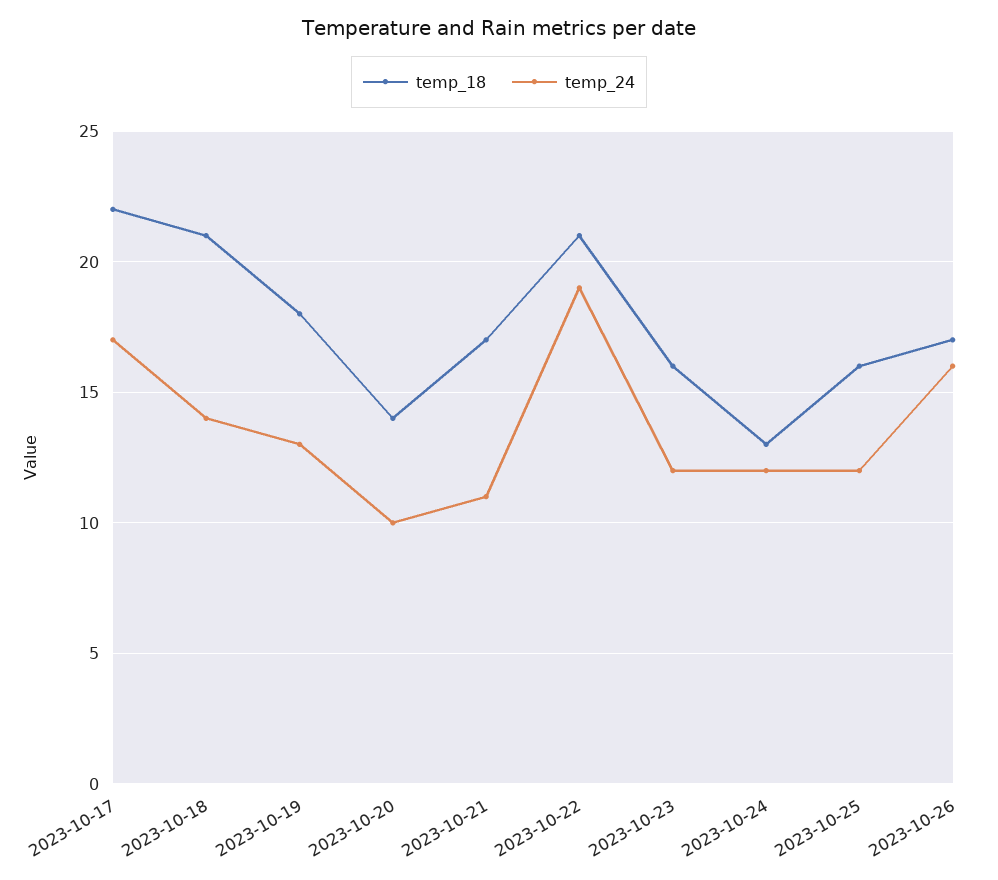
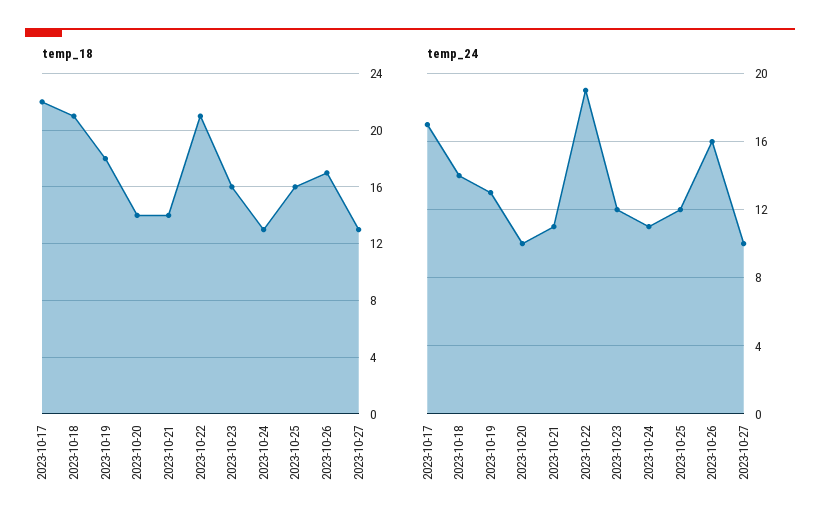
temp_18, 2023-10-21: 17 -> 14
temp_24, 2023-10-24: 12 -> 11
temp_18, 2023-10-27: none -> 13
temp_24, 2023-10-27: none -> 10

